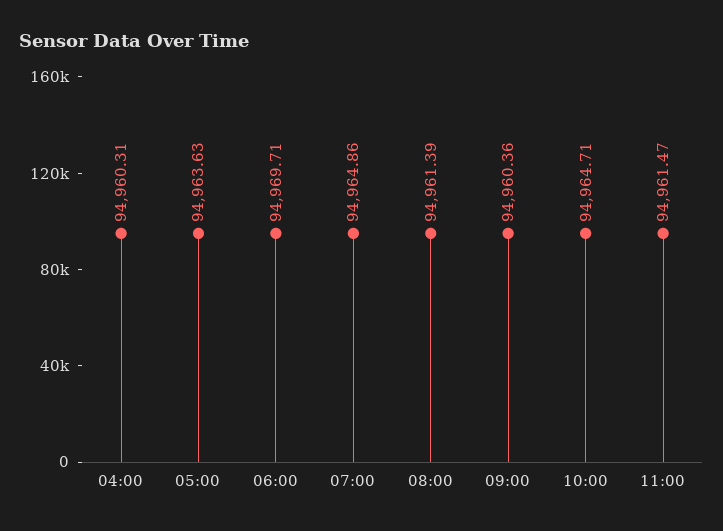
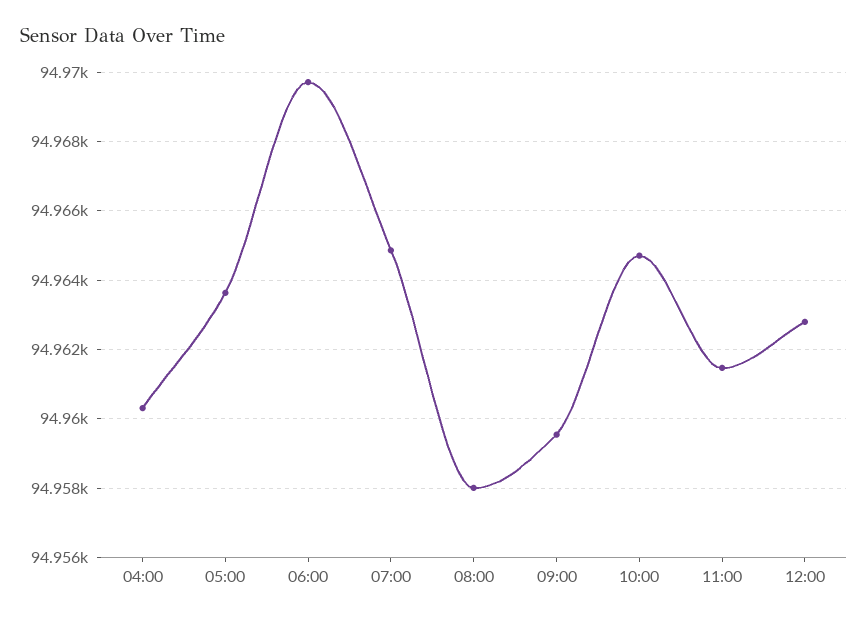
08:00: 94961.39 -> 94958
09:00: 94960.36 -> 94959.6
12:00: none -> 94962.8

